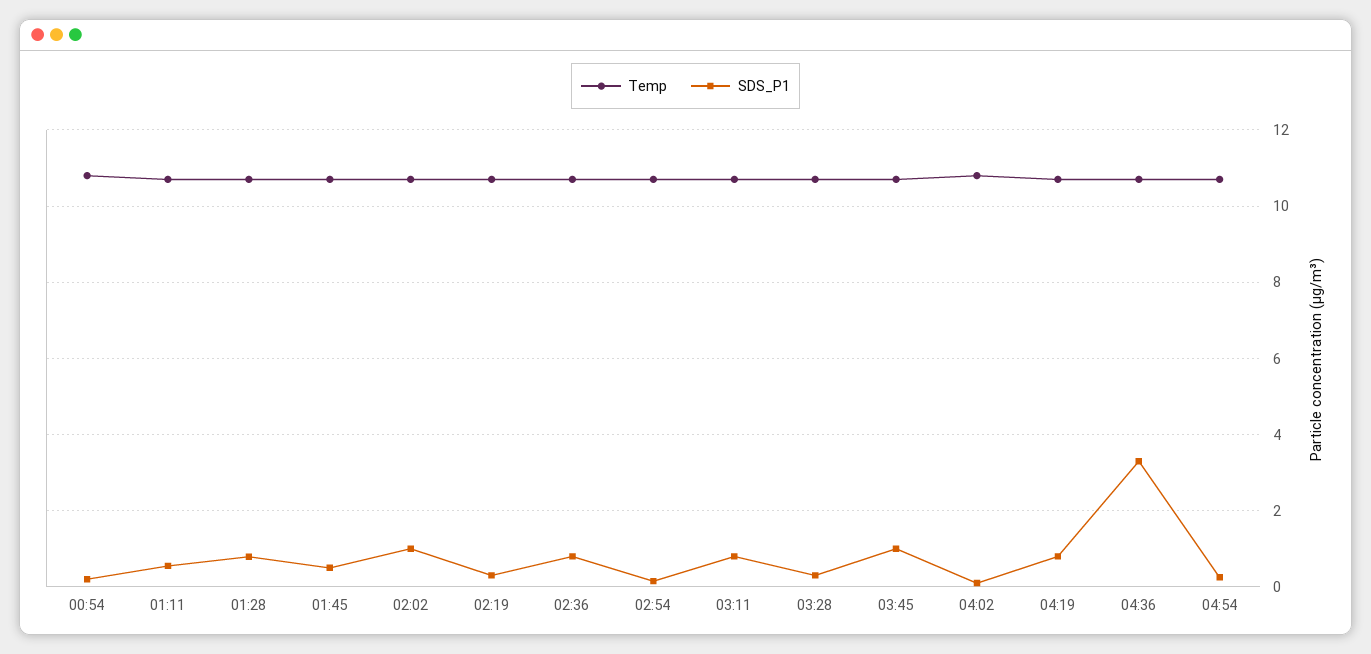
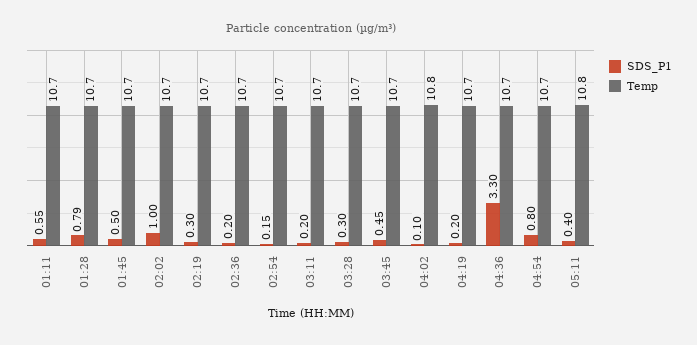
Temp, 00:54: 10.8 -> none
SDS_P1, 00:54: 0.2 -> none
SDS_P1, 02:36: 0.8 -> 0.2
SDS_P1, 03:11: 0.8 -> 0.2
SDS_P1, 03:45: 1 -> 0.45
SDS_P1, 04:19: 0.8 -> 0.2
SDS_P1, 04:54: 0.2 -> 0.8
SDS_P1, 05:11: none -> 0.4
Temp, 05:11: none -> 10.8

